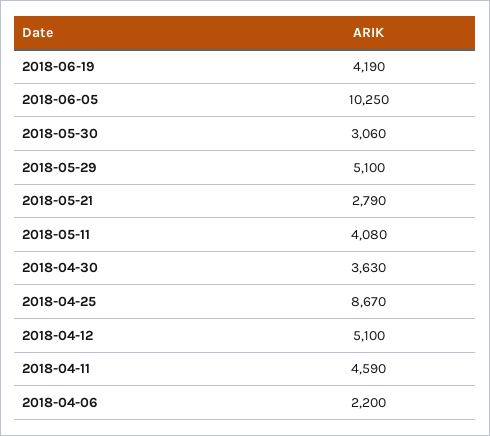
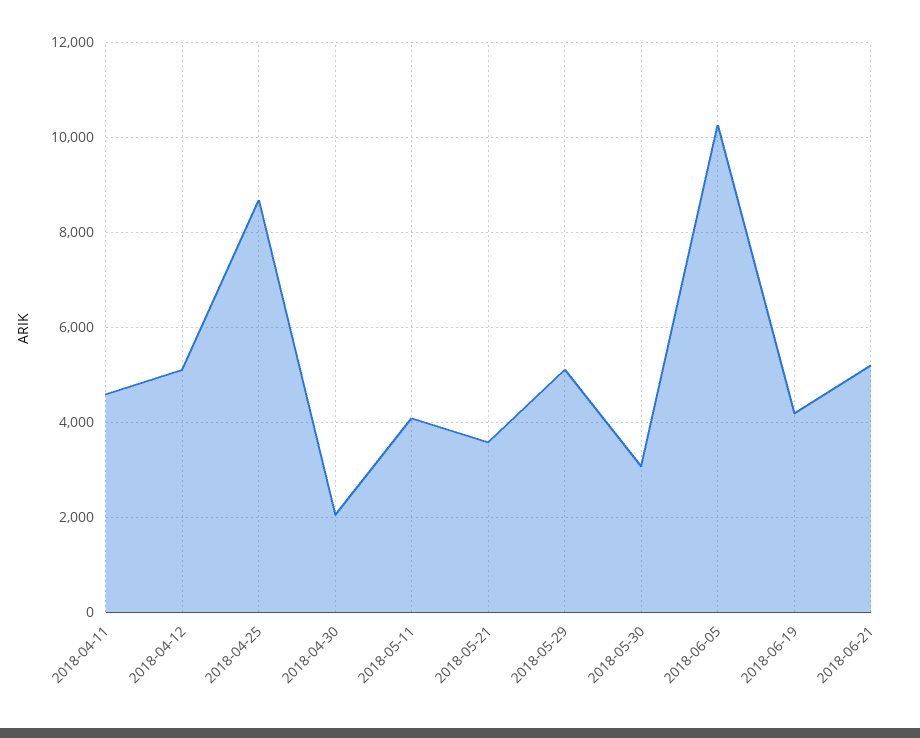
2018-05-21: 2790 -> 3600
2018-04-30: 3630 -> 2000
2018-04-06: 2200 -> none
2018-06-21: none -> 5200

